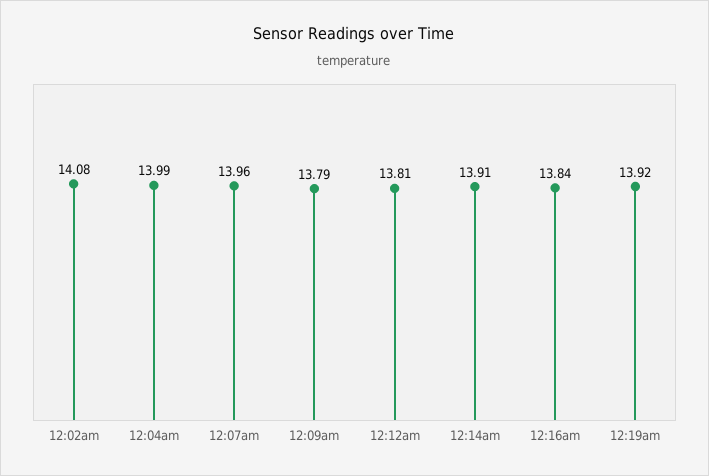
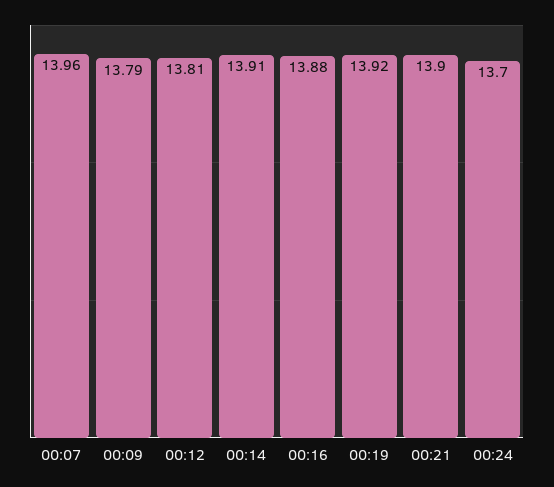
12:02am: 14.08 -> none
12:04am: 13.99 -> none
12:16am: 13.84 -> 13.88
00:21: none -> 13.9
00:24: none -> 13.7

